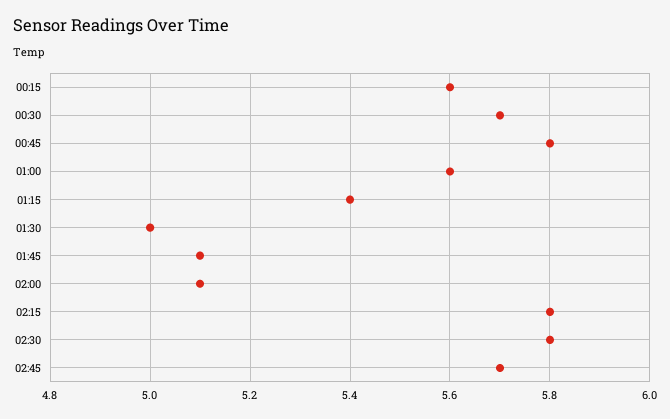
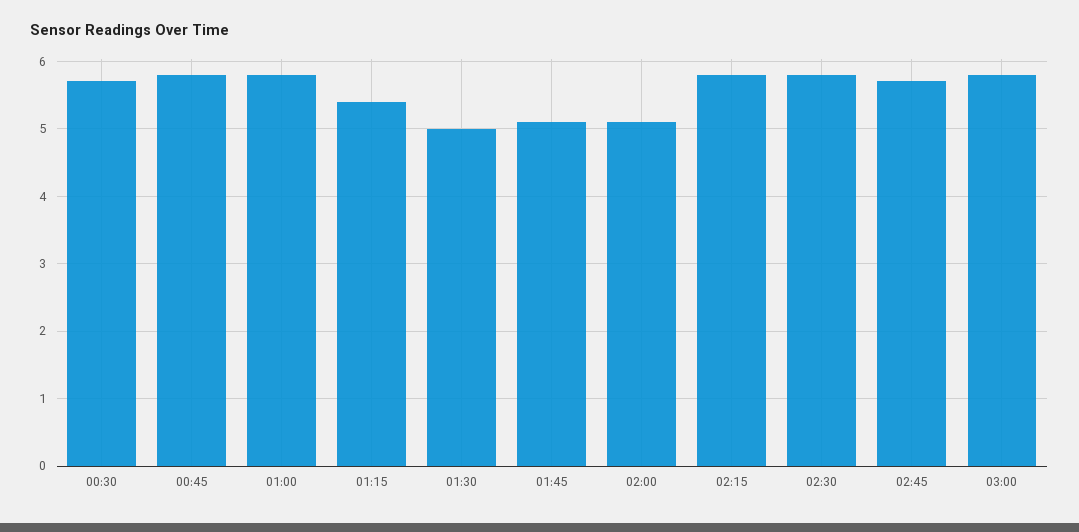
00:15: 5.6 -> none
01:00: 5.6 -> 5.8
03:00: none -> 5.8

